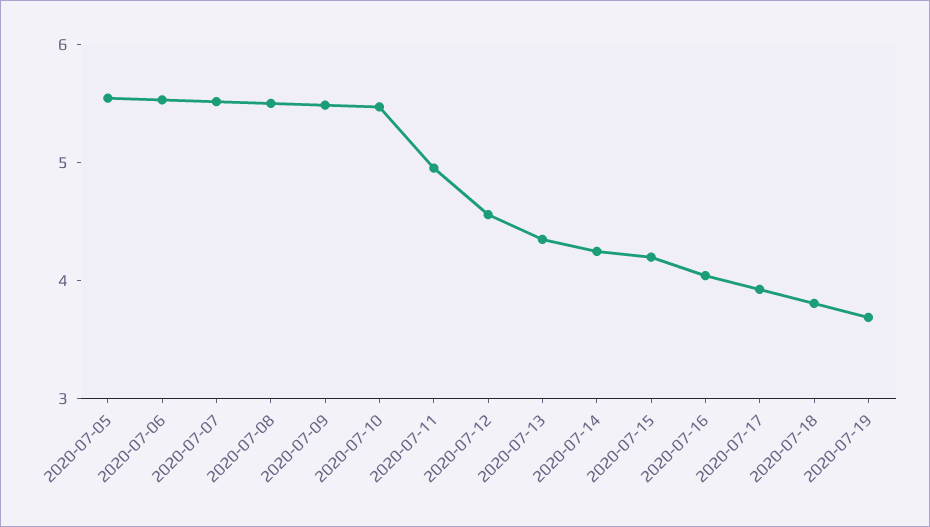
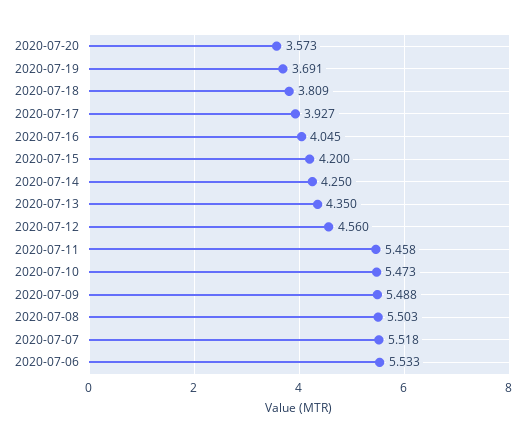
2020-07-05: 5.6 -> none
2020-07-11: 5 -> 5.458
2020-07-20: none -> 3.573

